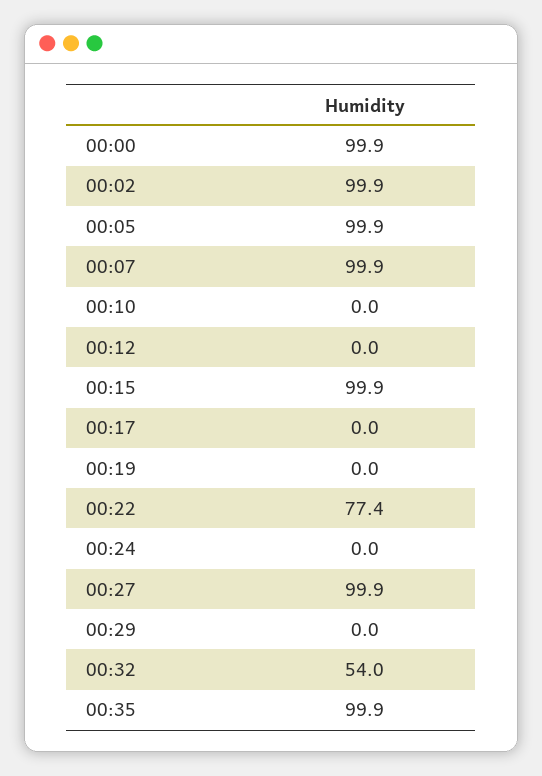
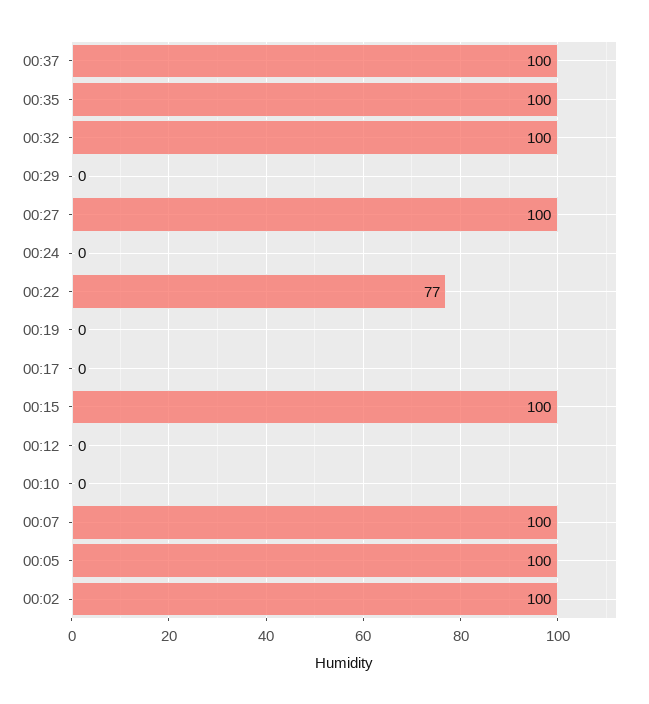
00:00: 99.9 -> none
00:32: 54 -> 100
00:37: none -> 100

